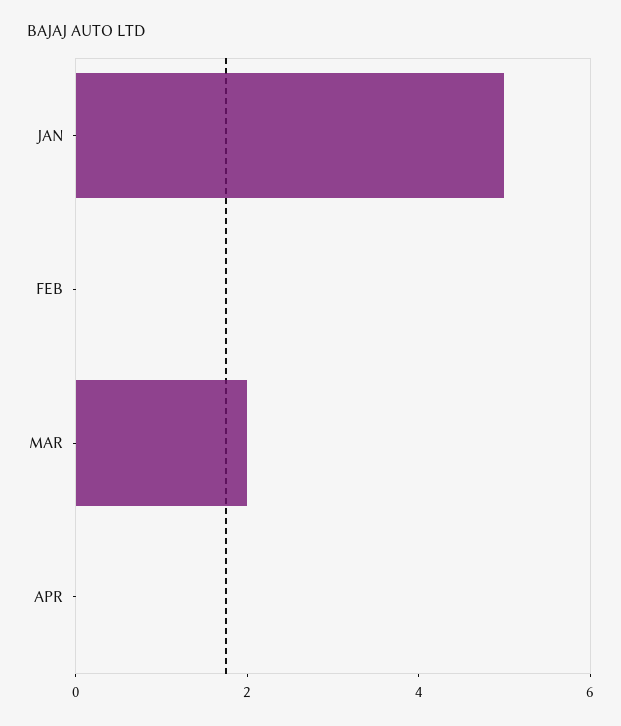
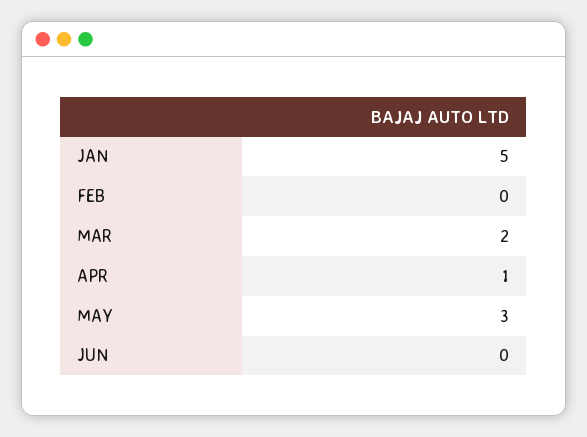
APR: 0 -> 1
MAY: none -> 3
JUN: none -> 0

